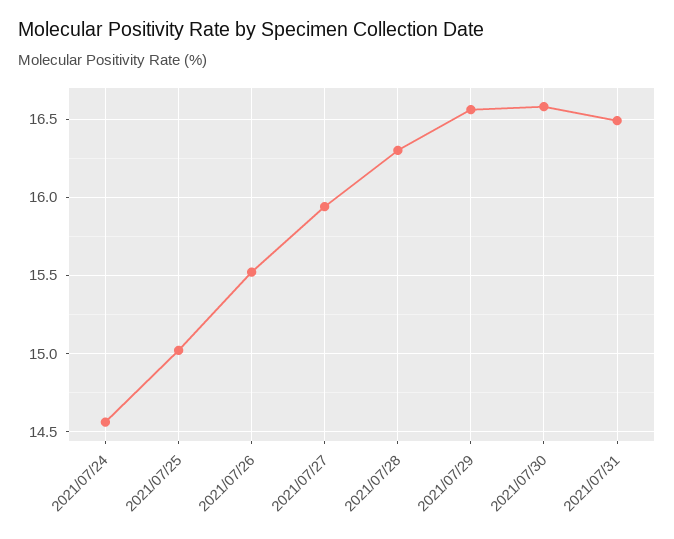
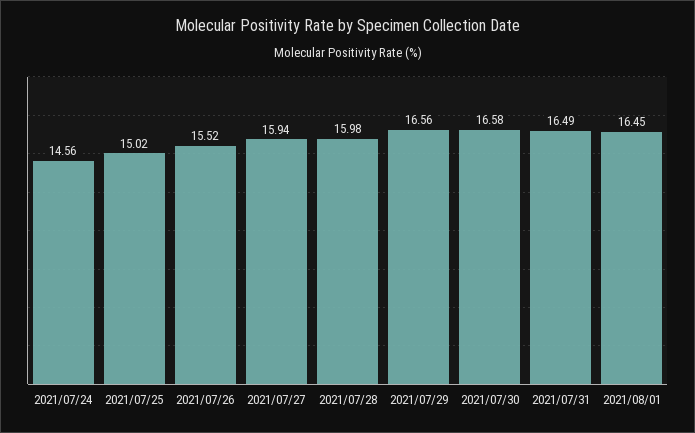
2021/07/28: 16.3 -> 15.98
2021/08/01: none -> 16.45

